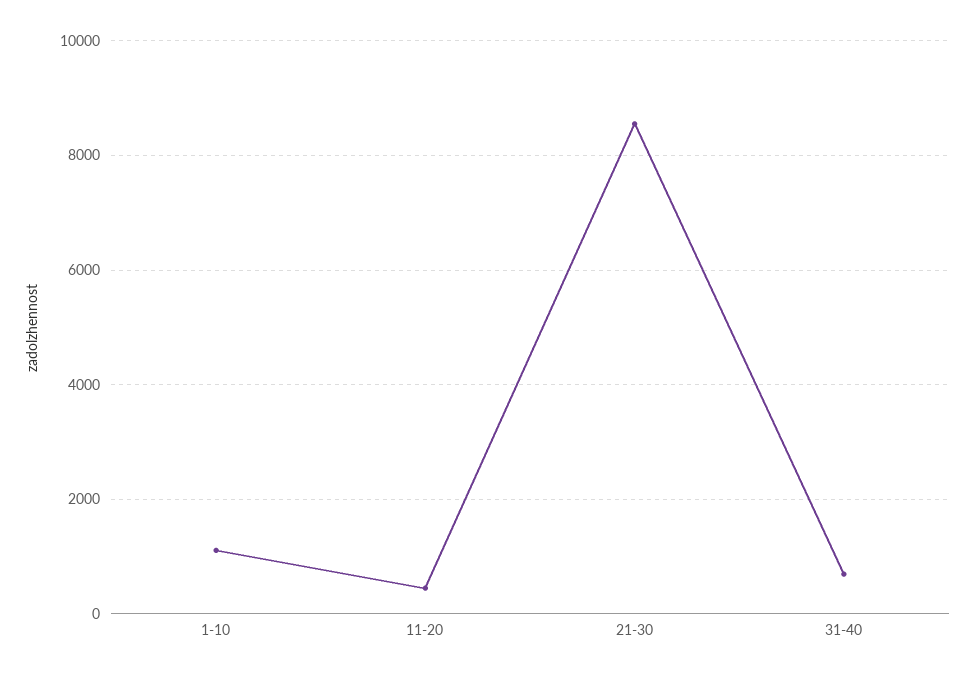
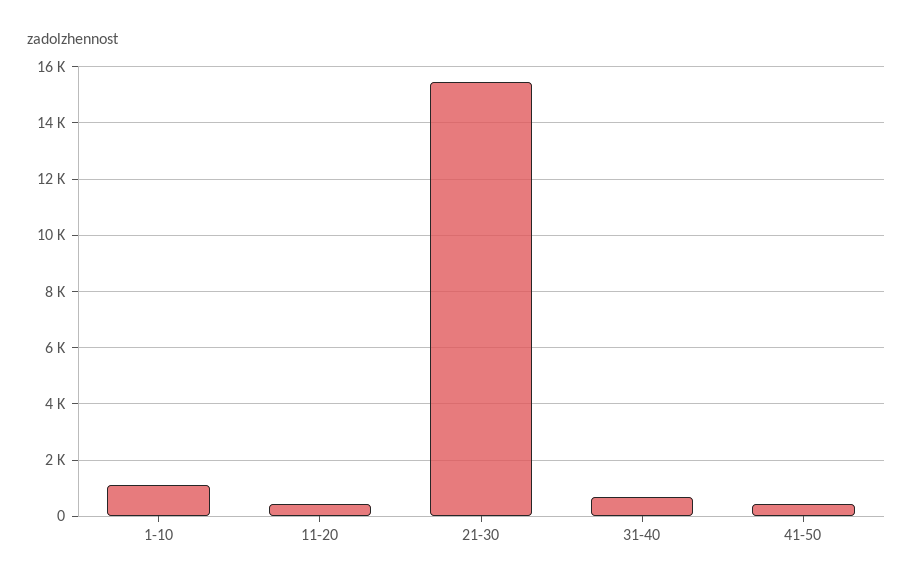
21-30: 8600 -> 15500
41-50: none -> 500

